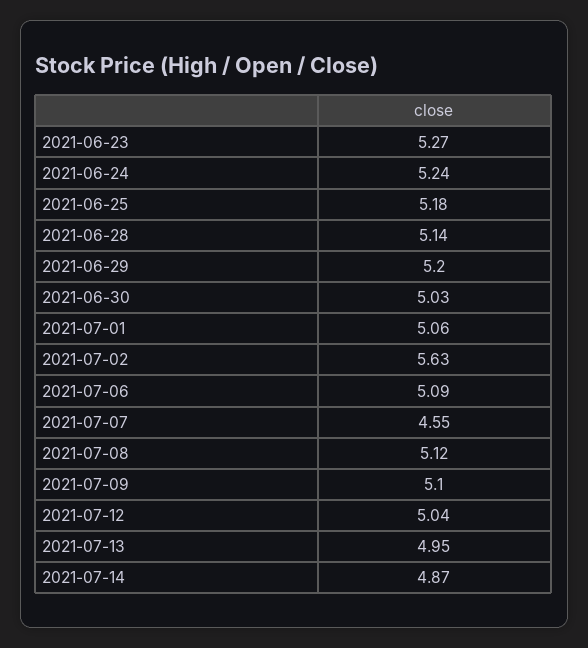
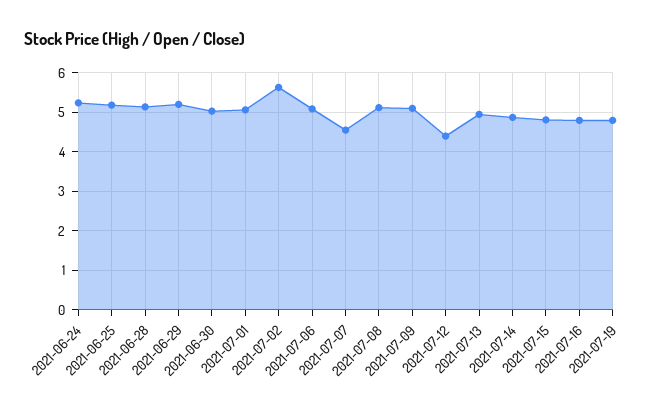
2021-06-23: 5.27 -> none
2021-07-12: 5.04 -> 4.4
2021-07-15: none -> 4.8
2021-07-16: none -> 4.8
2021-07-19: none -> 4.8

